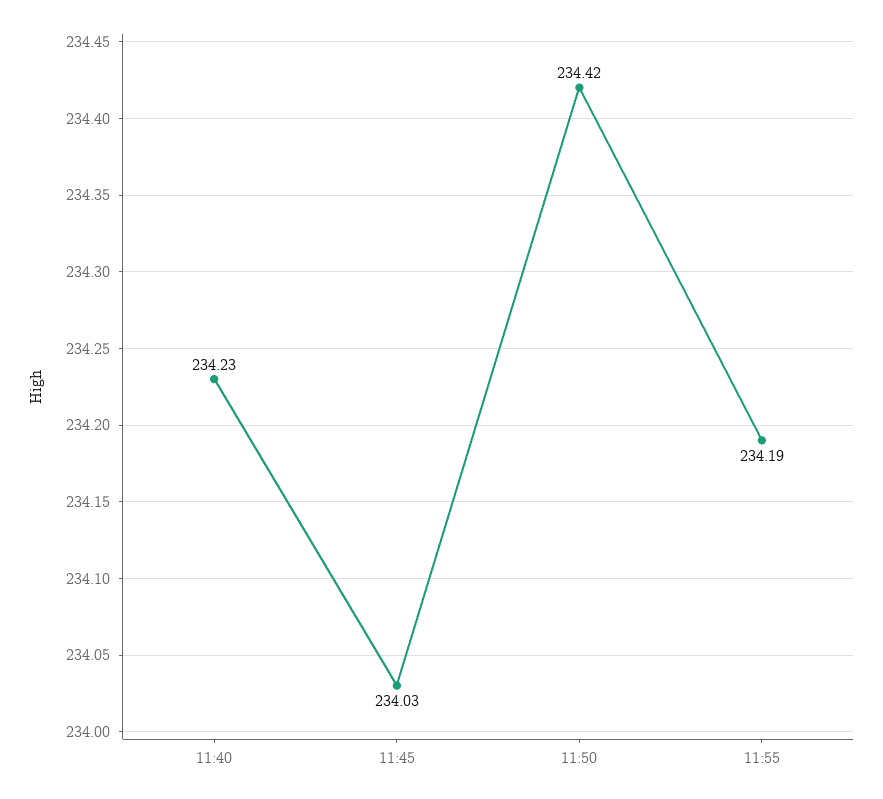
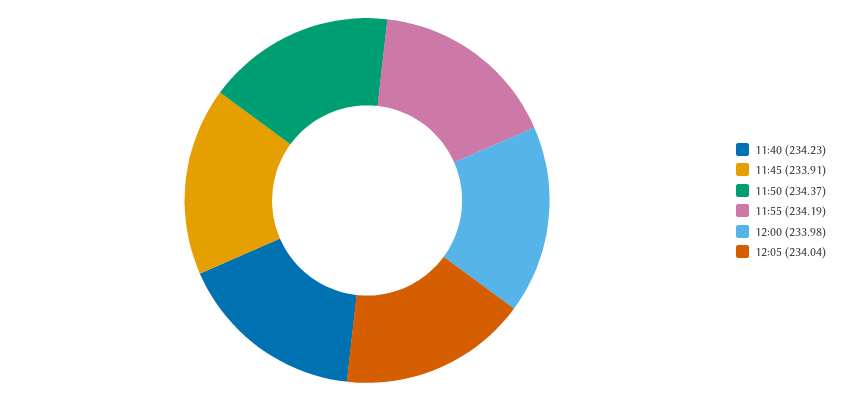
11:45: 234.03 -> 233.91
11:50: 234.42 -> 234.37
12:00: none -> 233.98
12:05: none -> 234.04

